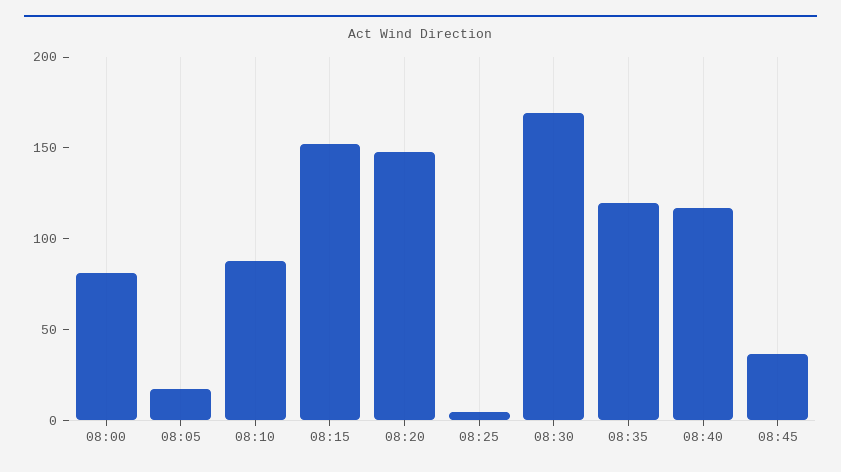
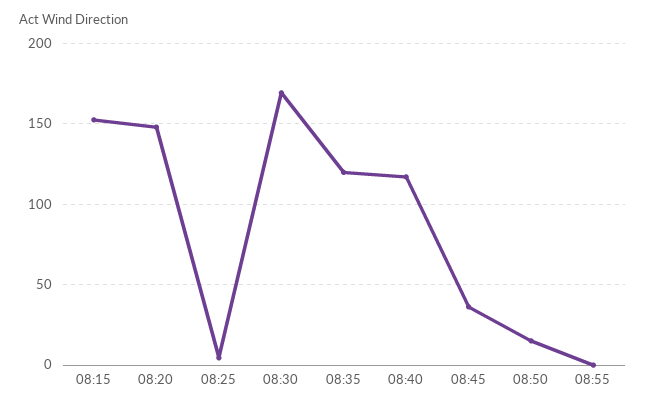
08:00: 80 -> none
08:05: 20 -> none
08:10: 90 -> none
08:50: none -> 15
08:55: none -> 0

